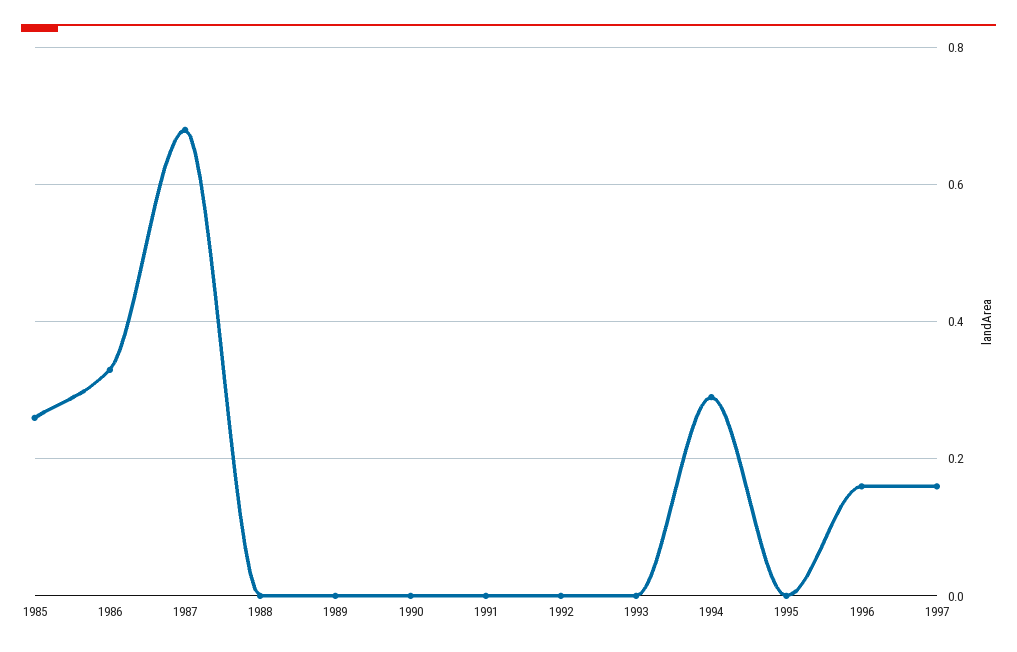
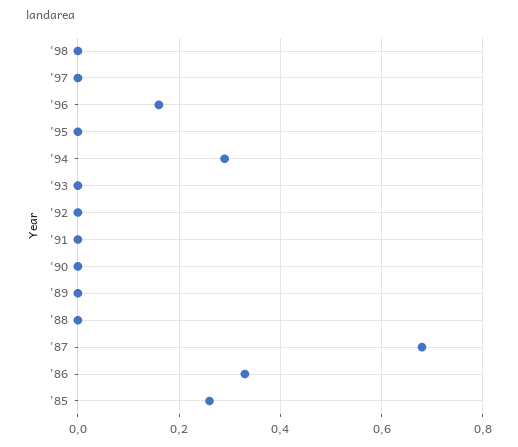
1997: 0.15 -> 0
'98: none -> 0

